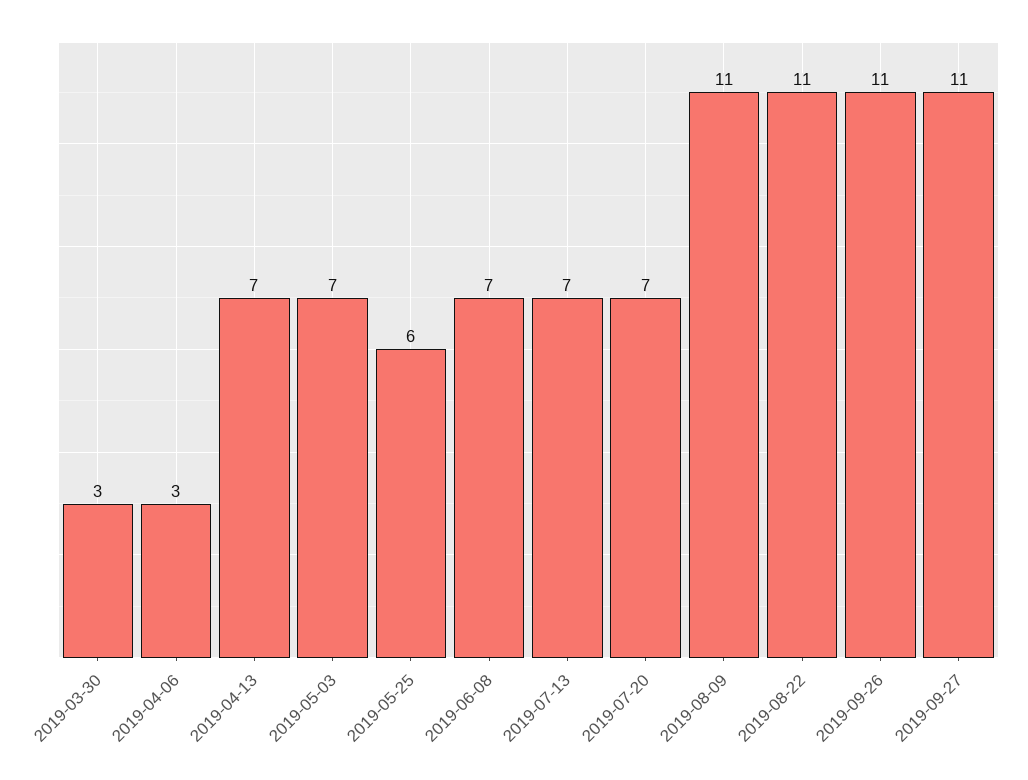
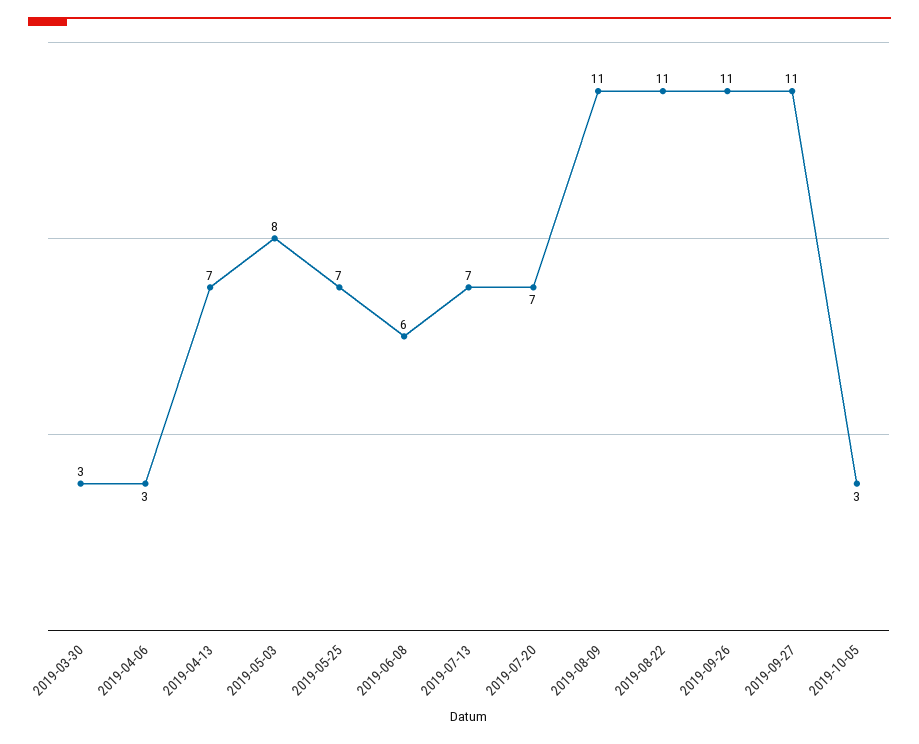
2019-05-03: 7 -> 8
2019-05-25: 6 -> 7
2019-06-08: 7 -> 6
2019-10-05: none -> 3

